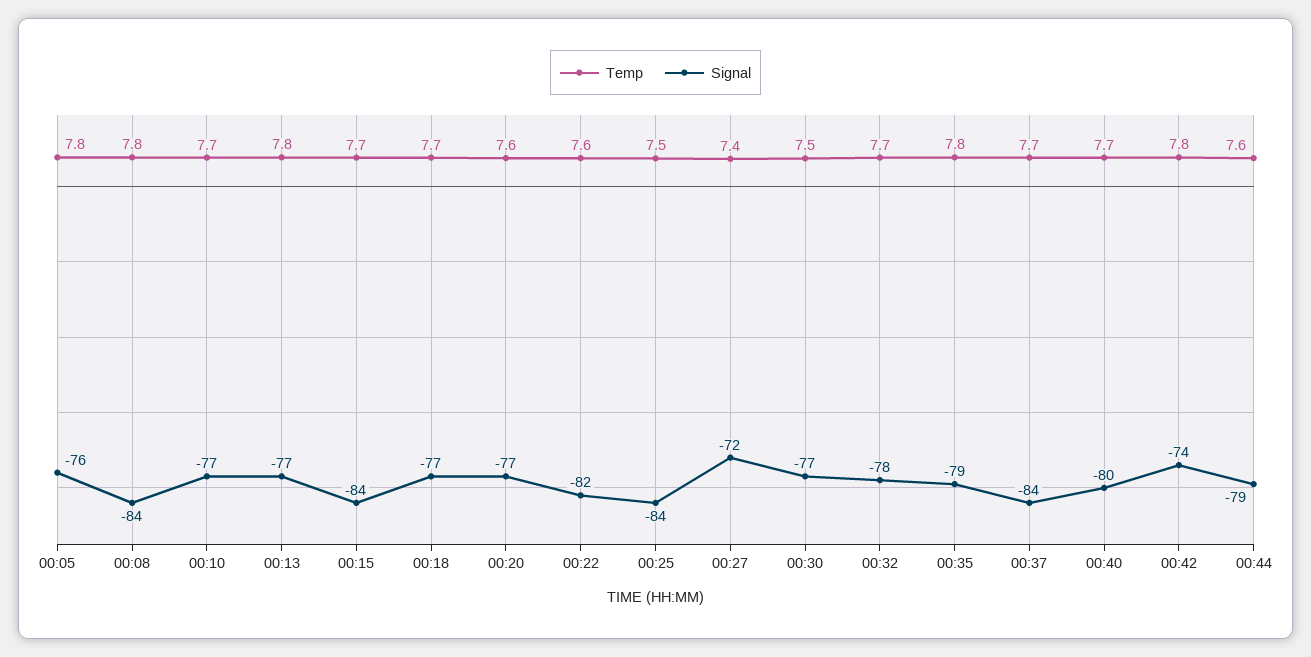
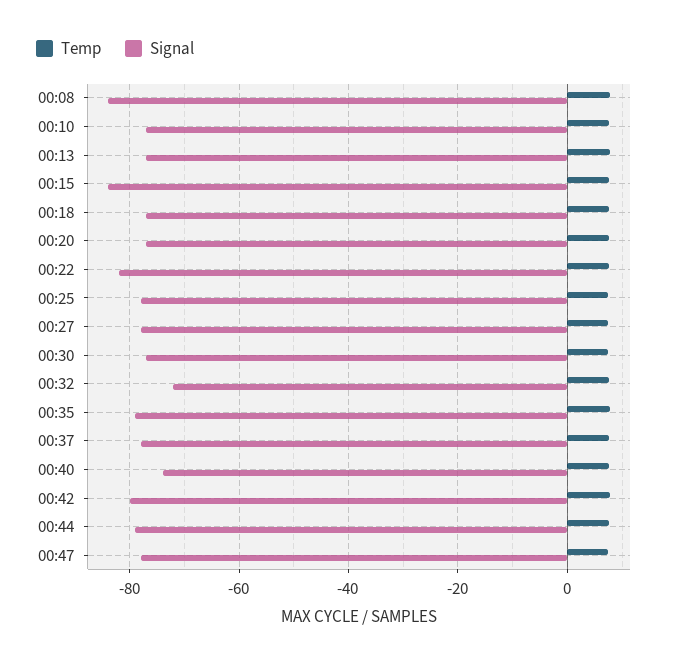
Temp, 00:05: 7.8 -> none
Signal, 00:05: -76 -> none
Signal, 00:25: -84 -> -78
Signal, 00:27: -72 -> -78
Signal, 00:32: -78 -> -72
Signal, 00:37: -84 -> -78
Signal, 00:40: -80 -> -74
Signal, 00:42: -74 -> -80
Temp, 00:47: none -> 8
Signal, 00:47: none -> -78

